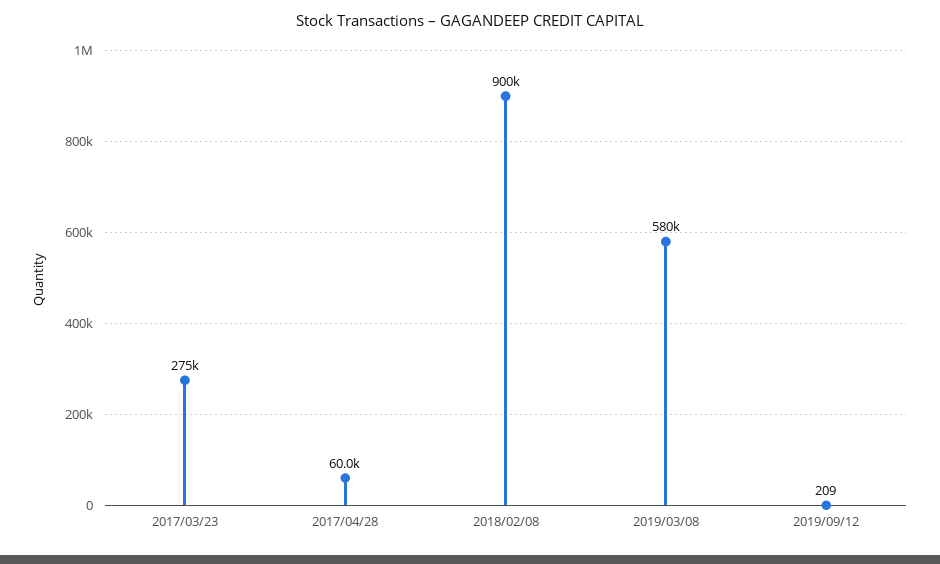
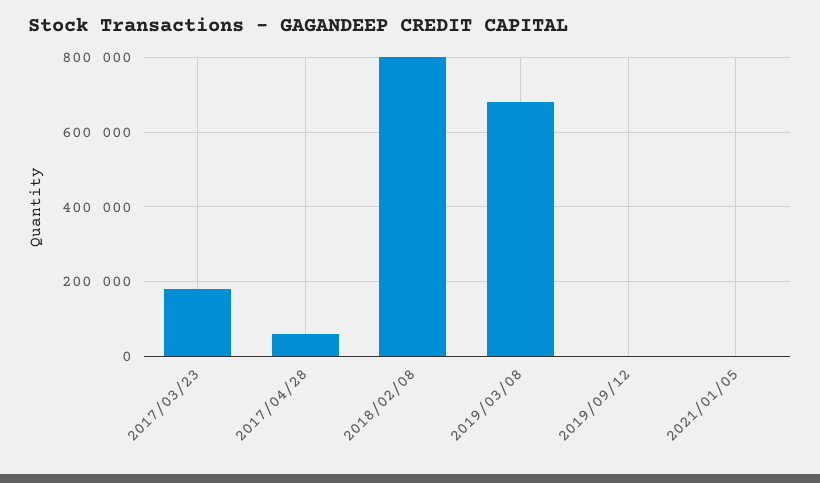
2017/03/23: 275000 -> 180000
2018/02/08: 900000 -> 800000
2019/03/08: 580000 -> 680000
2021/01/05: none -> 0

